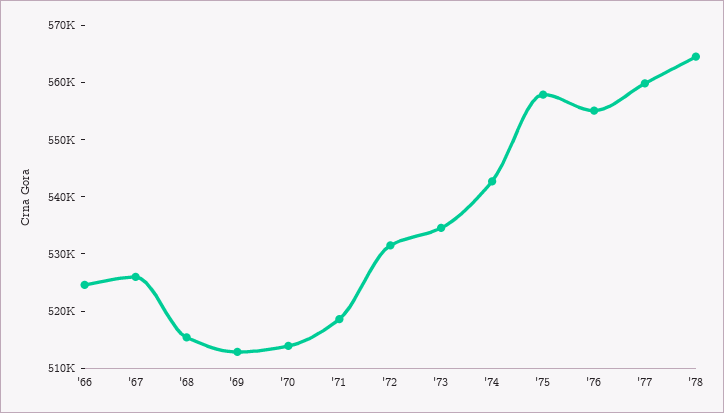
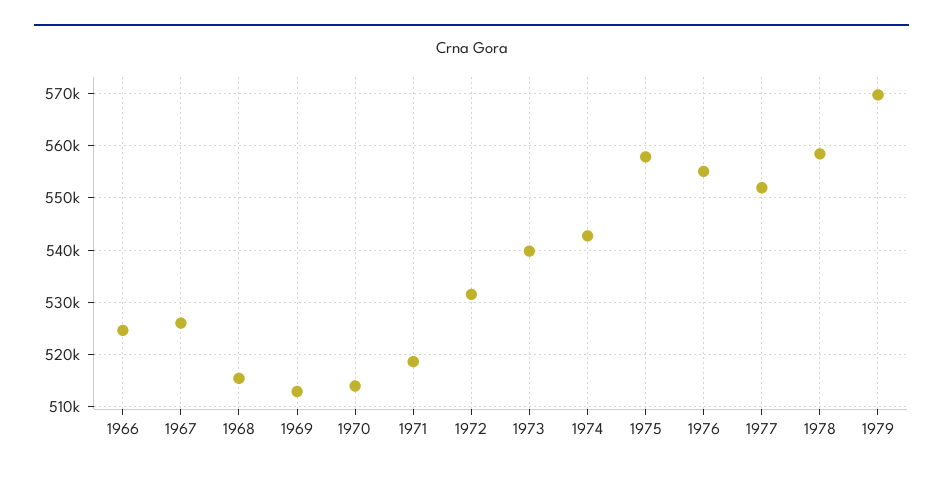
'73: 534000 -> 540000
'77: 560000 -> 552000
'78: 564000 -> 558000
1979: none -> 570000

